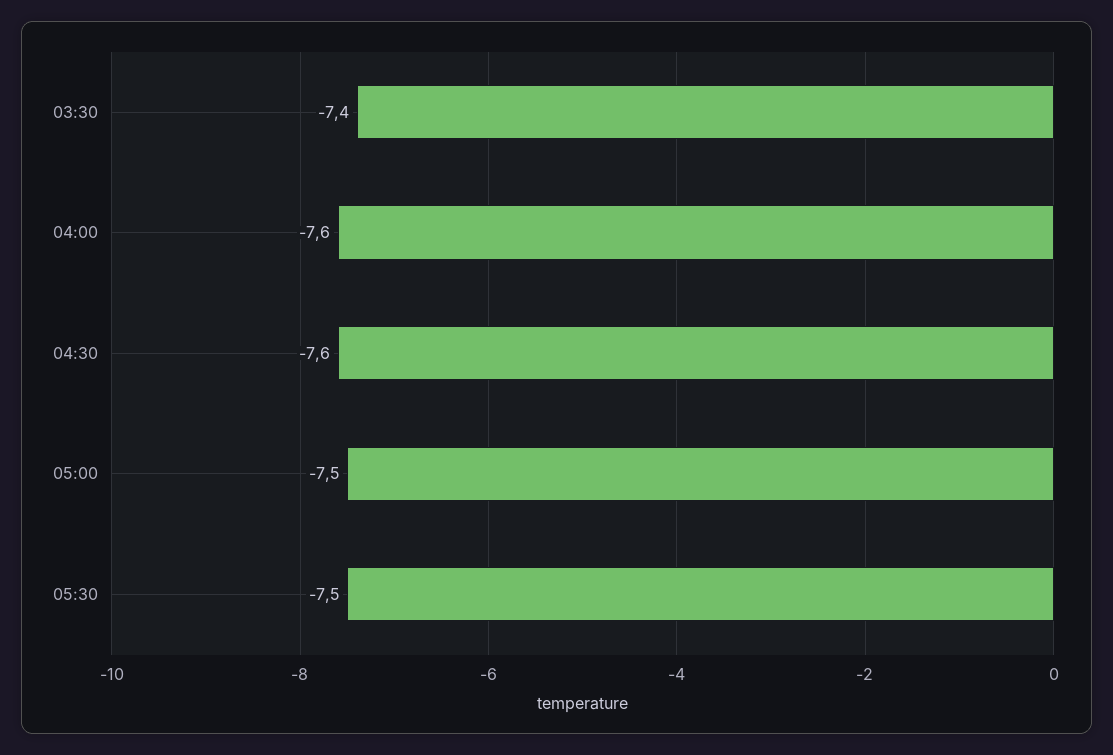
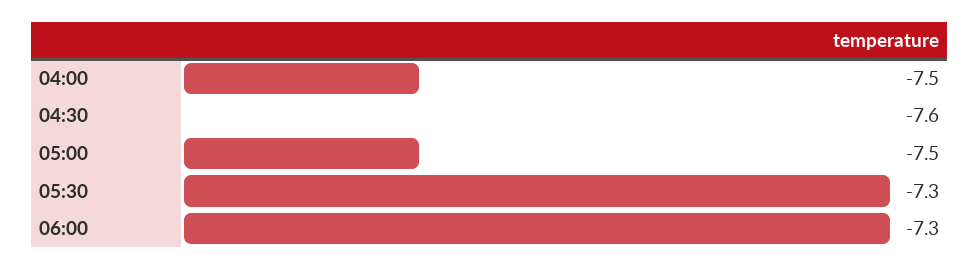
03:30: -7.4 -> none
04:00: -7.6 -> -7.5
05:30: -7.5 -> -7.3
06:00: none -> -7.3

